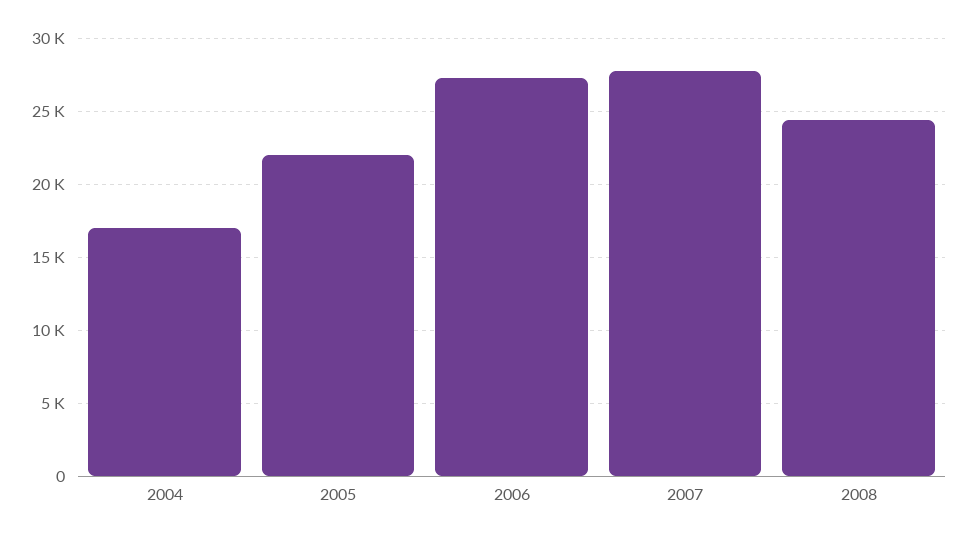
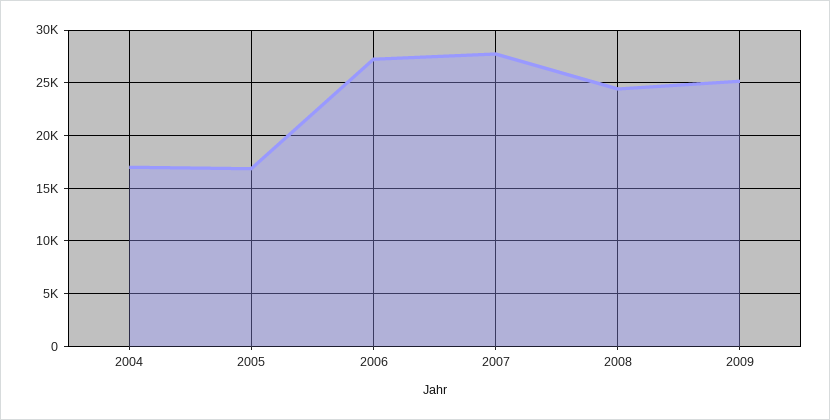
2005: 22000 -> 17000
2009: none -> 25000

